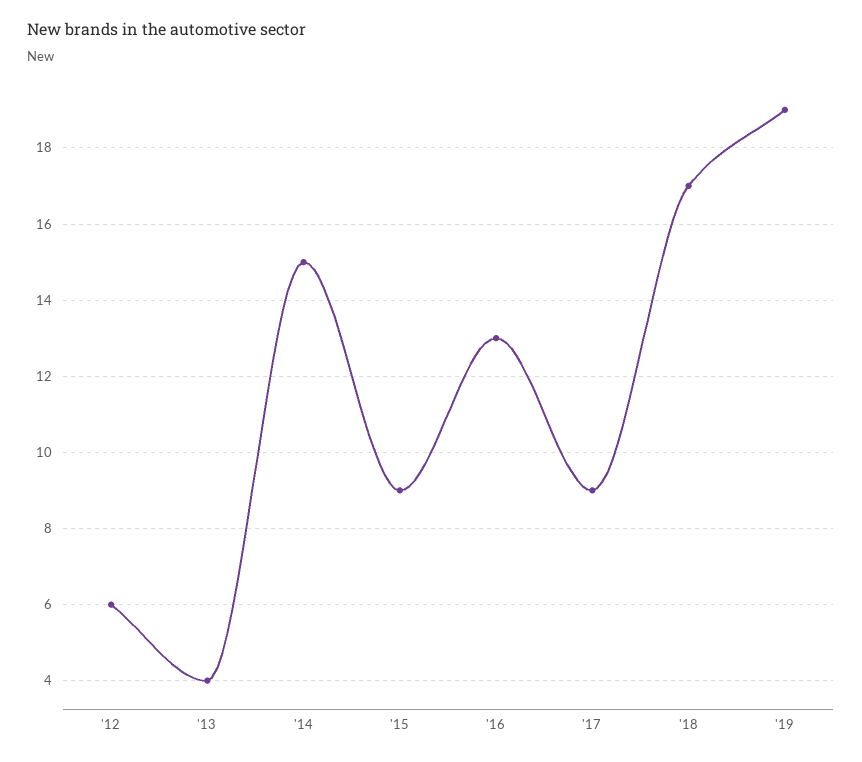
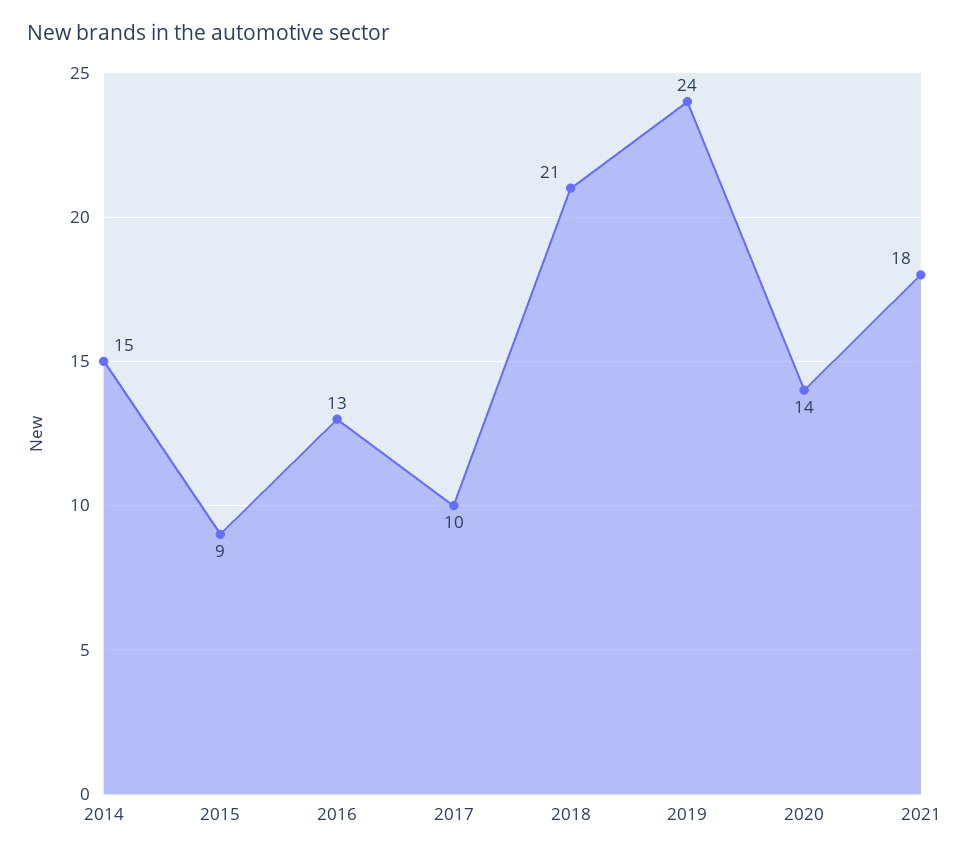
'12: 6 -> none
'13: 4 -> none
'17: 9 -> 10
'18: 17 -> 21
'19: 19 -> 24
2020: none -> 14
2021: none -> 18

